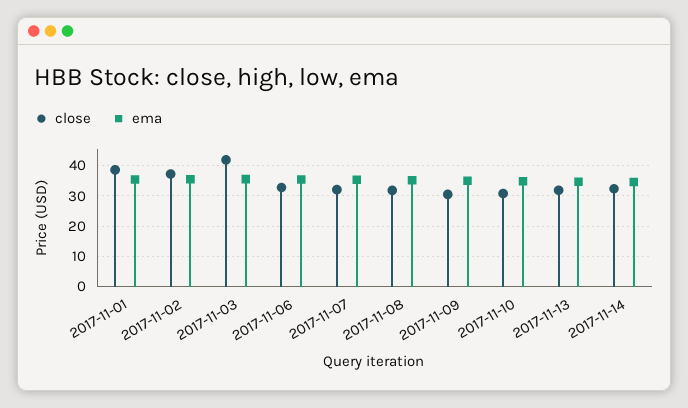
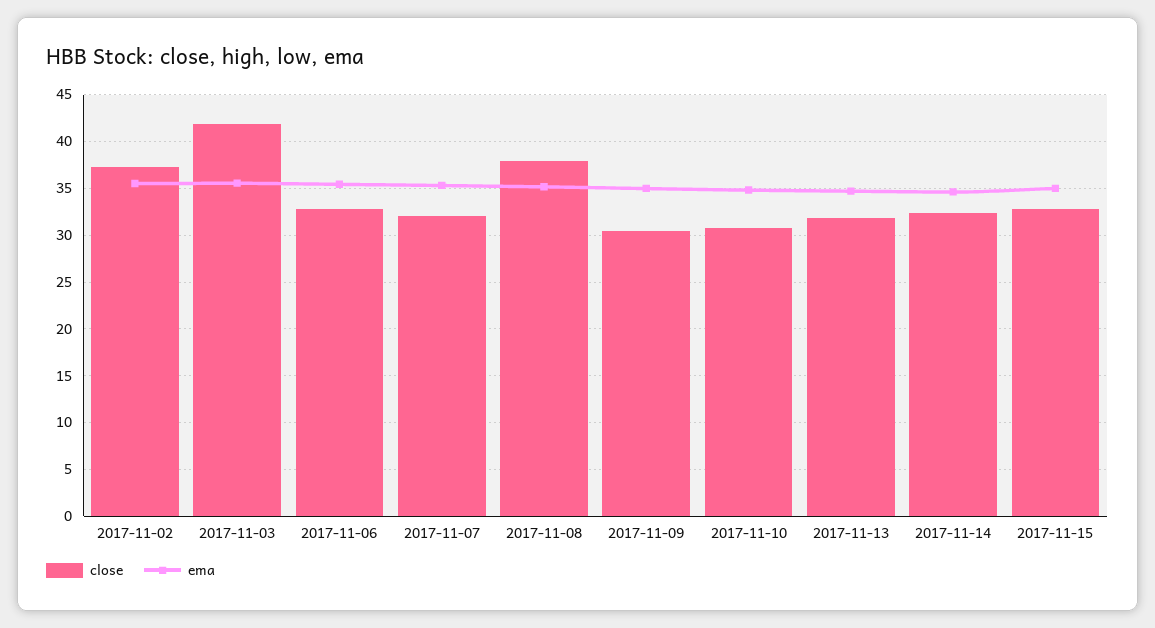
close, 2017-11-01: 38 -> none
ema, 2017-11-01: 36 -> none
close, 2017-11-08: 32 -> 38
close, 2017-11-15: none -> 33
ema, 2017-11-15: none -> 35

